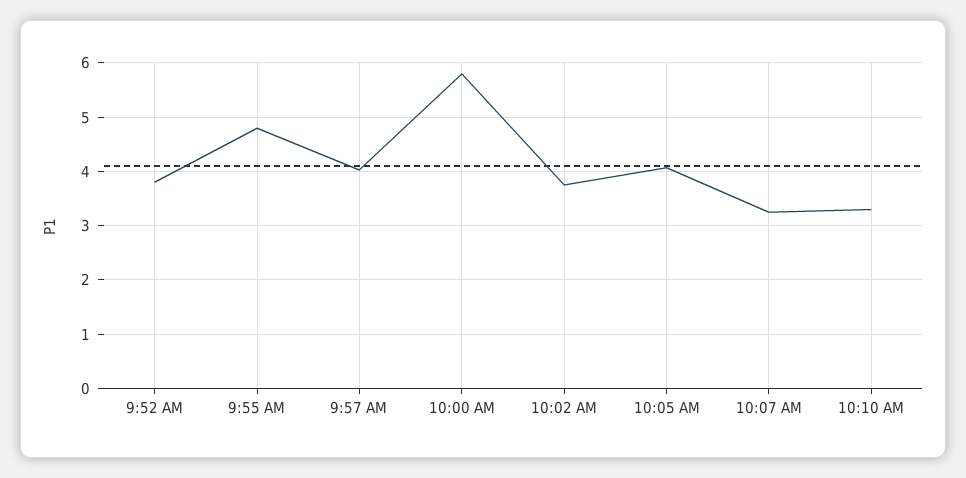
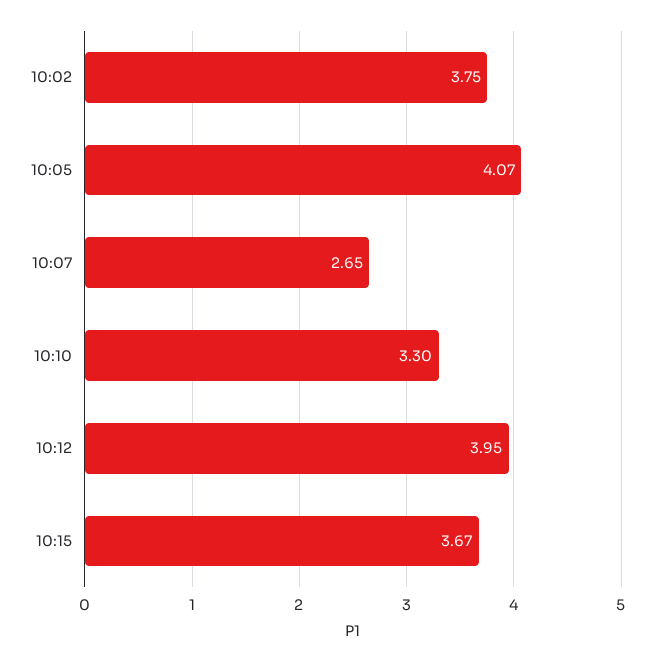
9:52 AM: 3.8 -> none
9:55 AM: 4.8 -> none
9:57 AM: 4 -> none
10:00 AM: 5.8 -> none
10:07 AM: 3.2 -> 2.65
10:12: none -> 3.95
10:15: none -> 3.67

